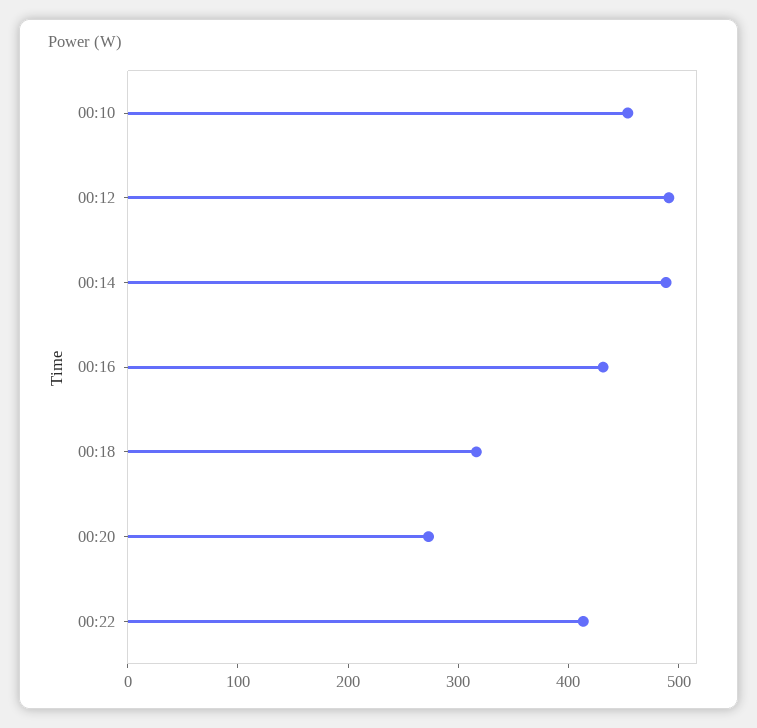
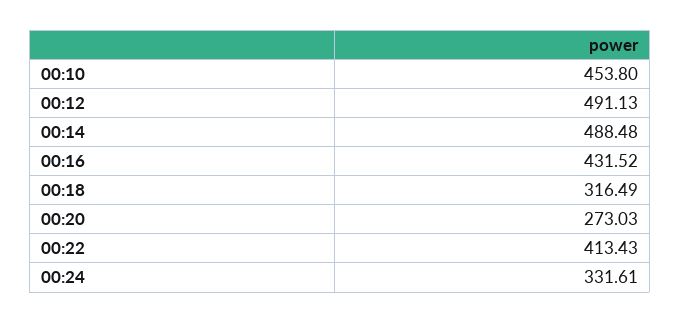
00:24: none -> 331.61

